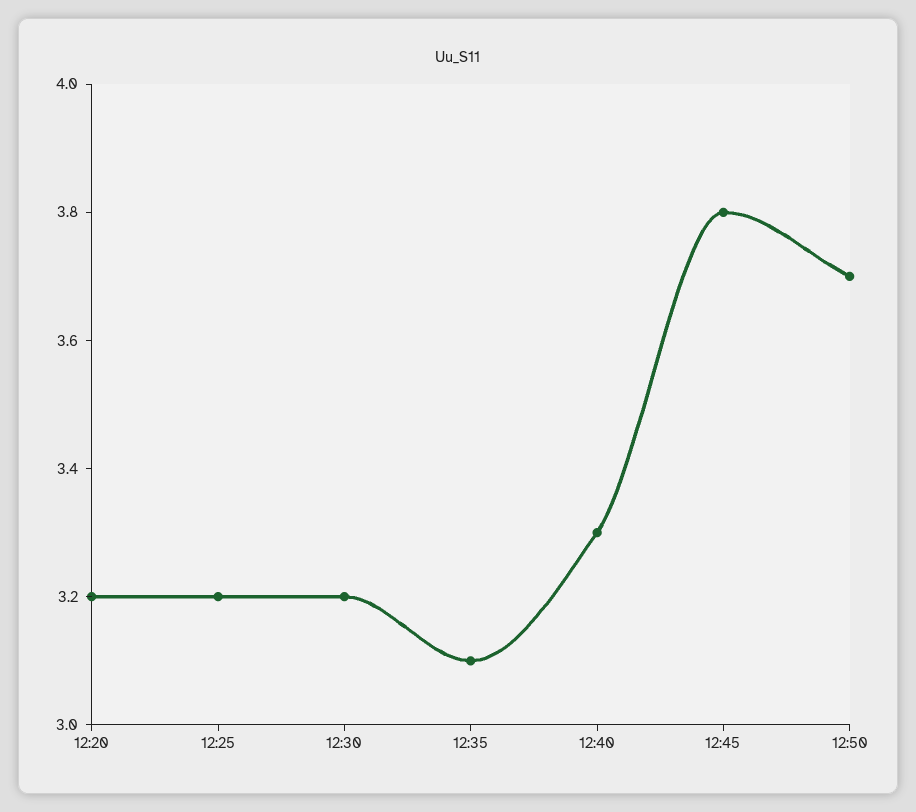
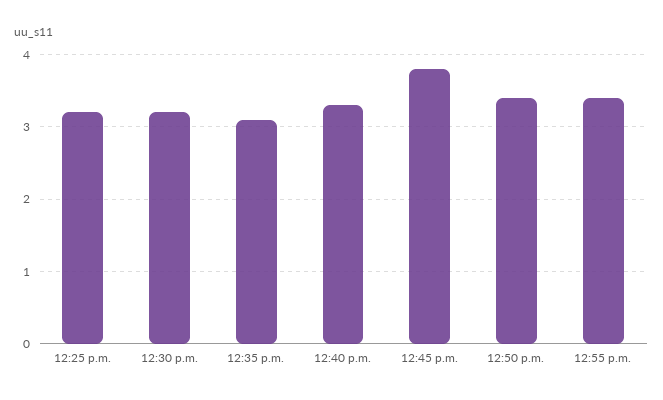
12:20: 3.2 -> none
12:50: 3.7 -> 3.4
12:55 p.m.: none -> 3.4

